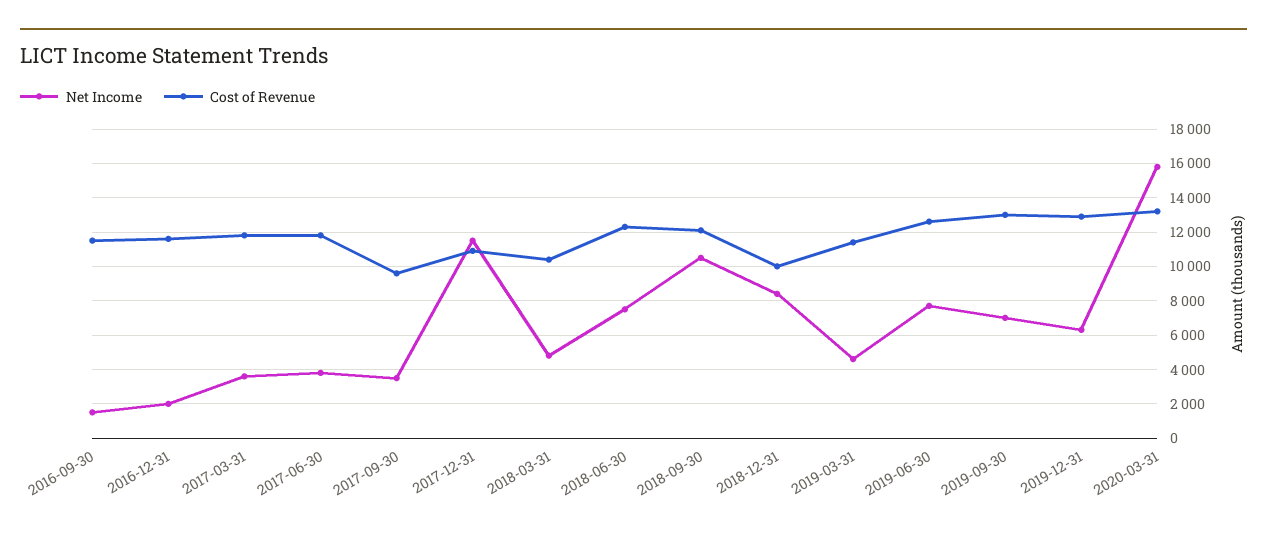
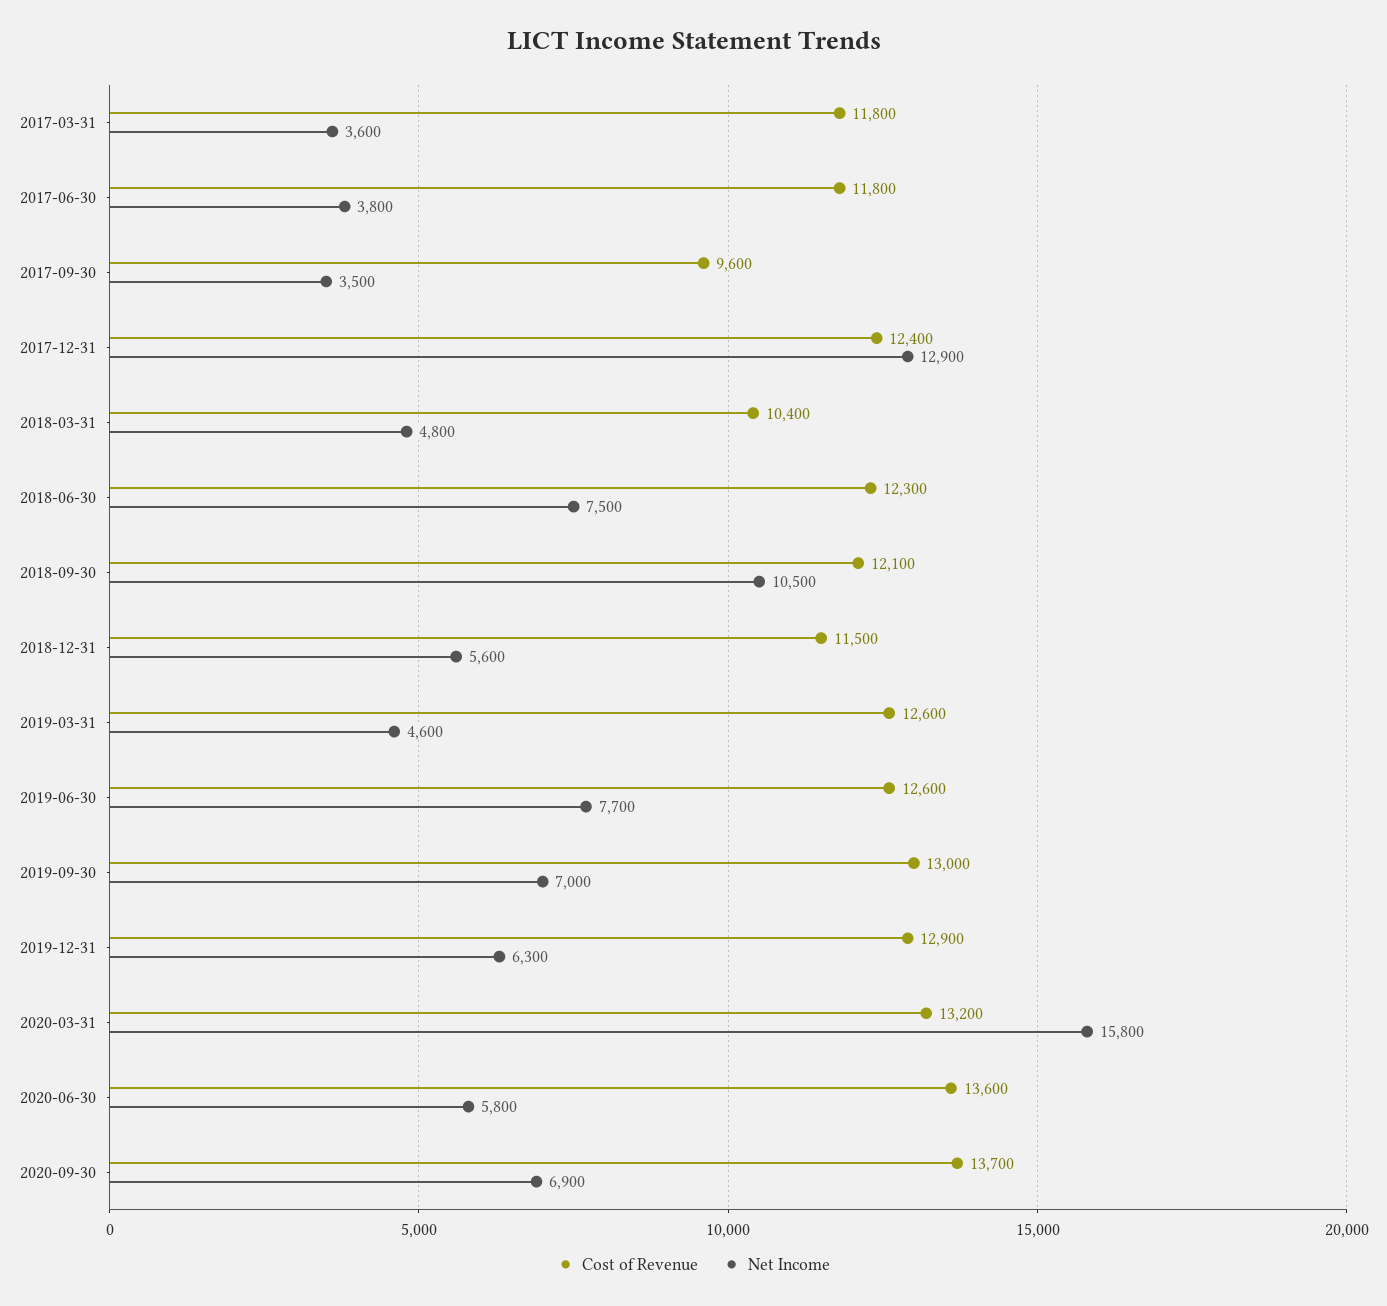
Net Income, 2016-09-30: 1500 -> none
Cost of Revenue, 2016-09-30: 11500 -> none
Net Income, 2016-12-31: 2000 -> none
Cost of Revenue, 2016-12-31: 11500 -> none
Net Income, 2017-12-31: 11500 -> 12900
Cost of Revenue, 2017-12-31: 11000 -> 12400
Net Income, 2018-12-31: 8500 -> 5600
Cost of Revenue, 2018-12-31: 10000 -> 11500
Cost of Revenue, 2019-03-31: 11500 -> 12600
Cost of Revenue, 2020-06-30: none -> 13600
Net Income, 2020-06-30: none -> 5800
Cost of Revenue, 2020-09-30: none -> 13700
Net Income, 2020-09-30: none -> 6900

